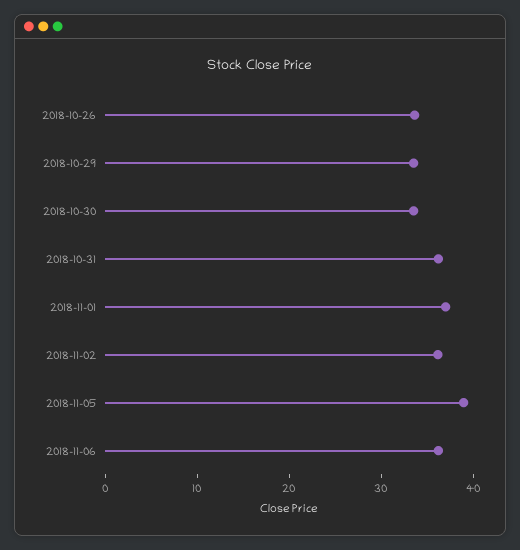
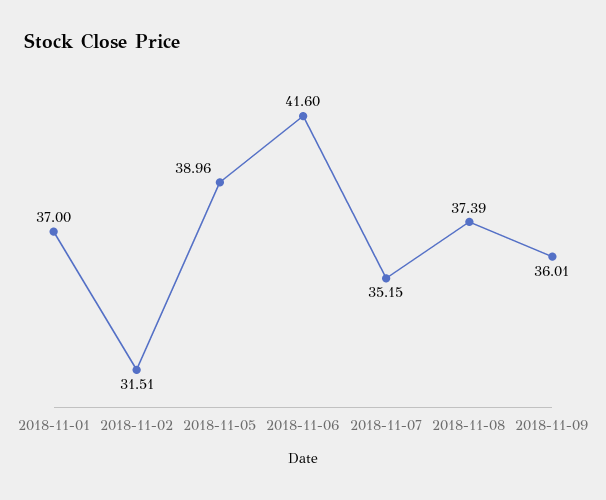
2018-10-26: 34 -> none
2018-10-29: 34 -> none
2018-10-30: 34 -> none
2018-10-31: 36 -> none
2018-11-02: 36 -> 31.51
2018-11-06: 36 -> 41.6
2018-11-07: none -> 35.15
2018-11-08: none -> 37.39
2018-11-09: none -> 36.01

